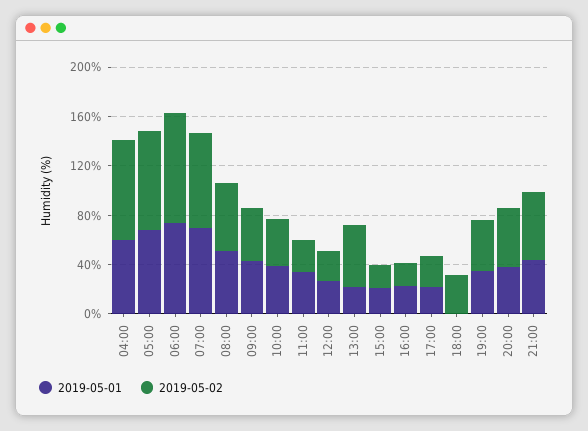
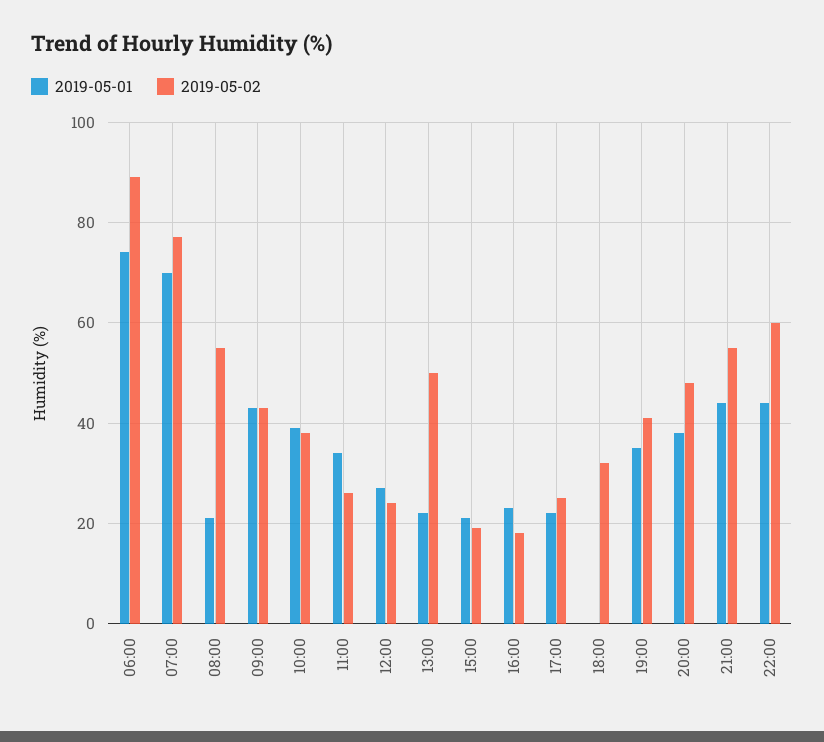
2019-05-01, 04:00: 60 -> none
2019-05-02, 04:00: 80 -> none
2019-05-01, 05:00: 70 -> none
2019-05-02, 05:00: 80 -> none
2019-05-01, 08:00: 50 -> 20
2019-05-01, 22:00: none -> 45
2019-05-02, 22:00: none -> 60

